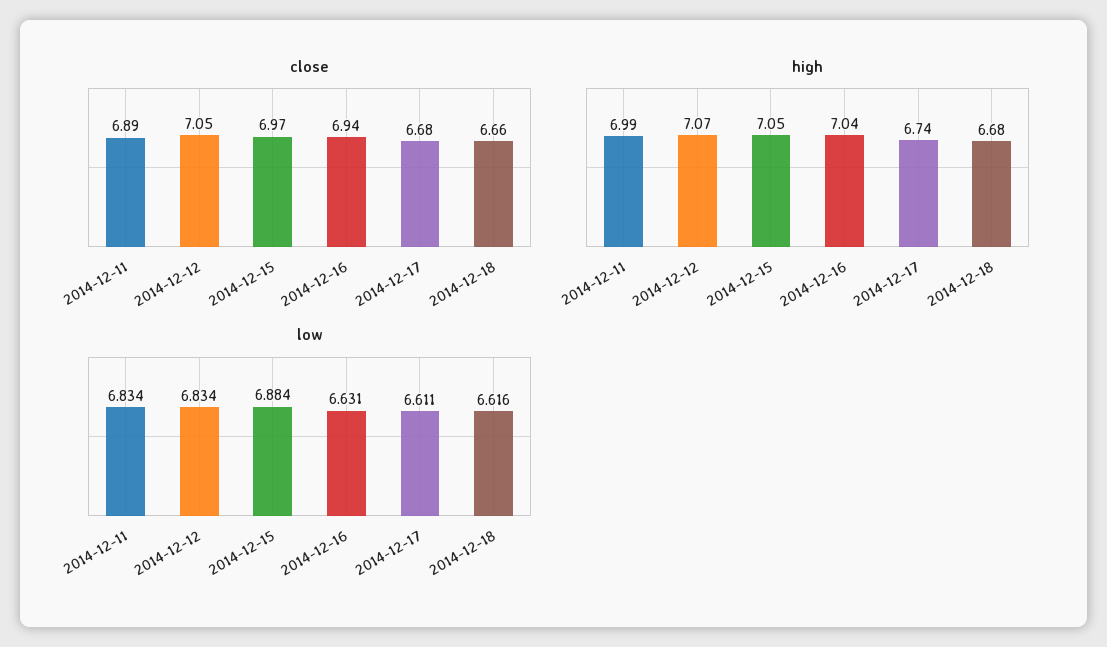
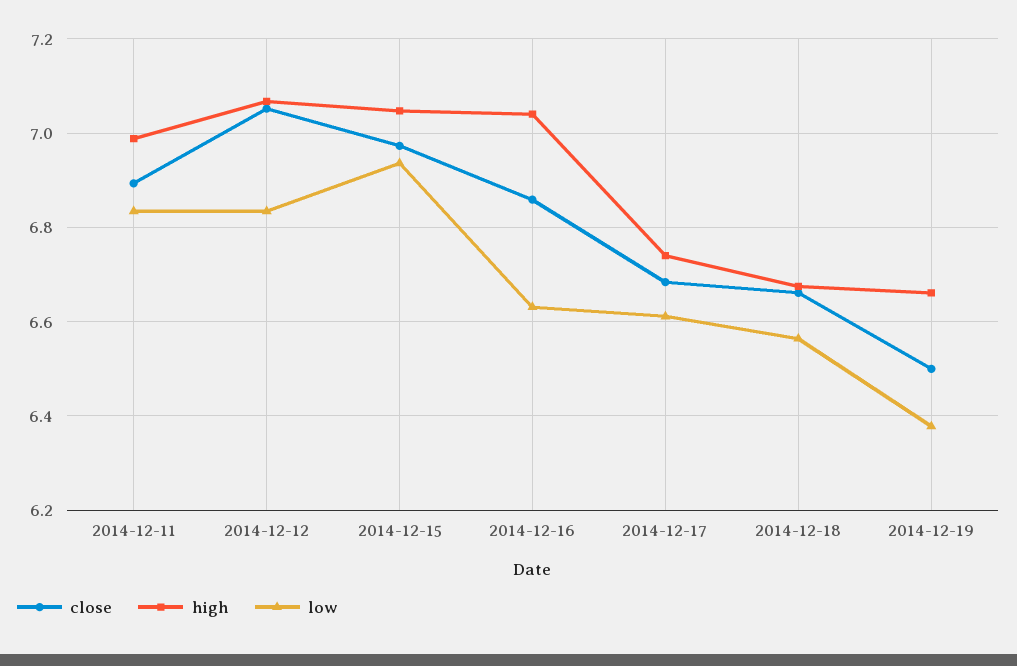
close, 2014-12-16: 6.94 -> 6.86
low, 2014-12-15: 6.884 -> 6.94
low, 2014-12-18: 6.616 -> 6.56
close, 2014-12-19: none -> 6.5
high, 2014-12-19: none -> 6.66
low, 2014-12-19: none -> 6.38

